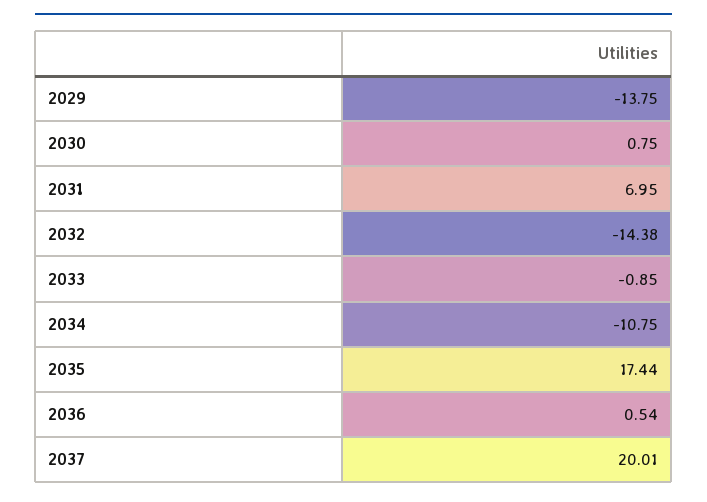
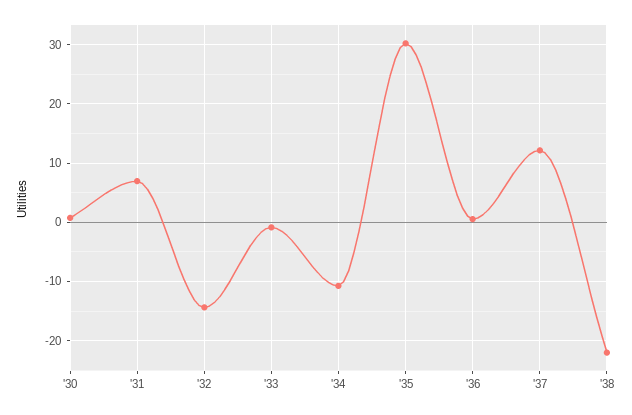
2029: -13.75 -> none
2035: 17.44 -> 30
2037: 20.01 -> 12
'38: none -> -22

